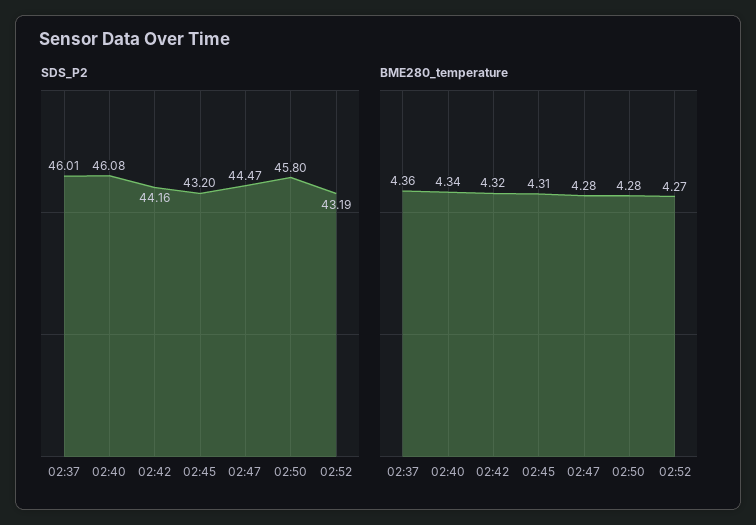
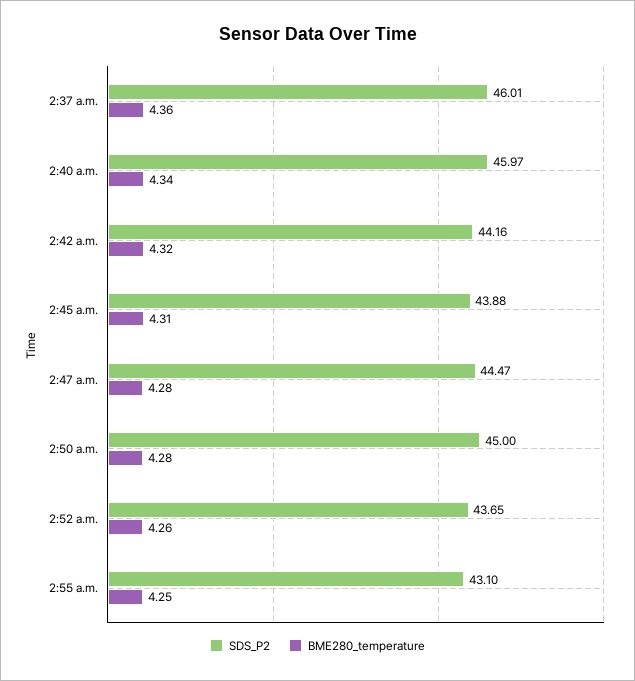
SDS_P2, 02:40: 46.08 -> 45.97
SDS_P2, 02:45: 43.2 -> 43.88
SDS_P2, 02:50: 45.8 -> 45
SDS_P2, 02:52: 43.19 -> 43.65
BME280_temperature, 02:52: 4.27 -> 4.26
SDS_P2, 2:55 a.m.: none -> 43.1
BME280_temperature, 2:55 a.m.: none -> 4.25

